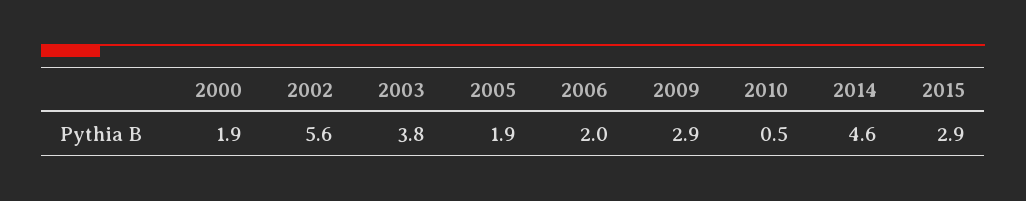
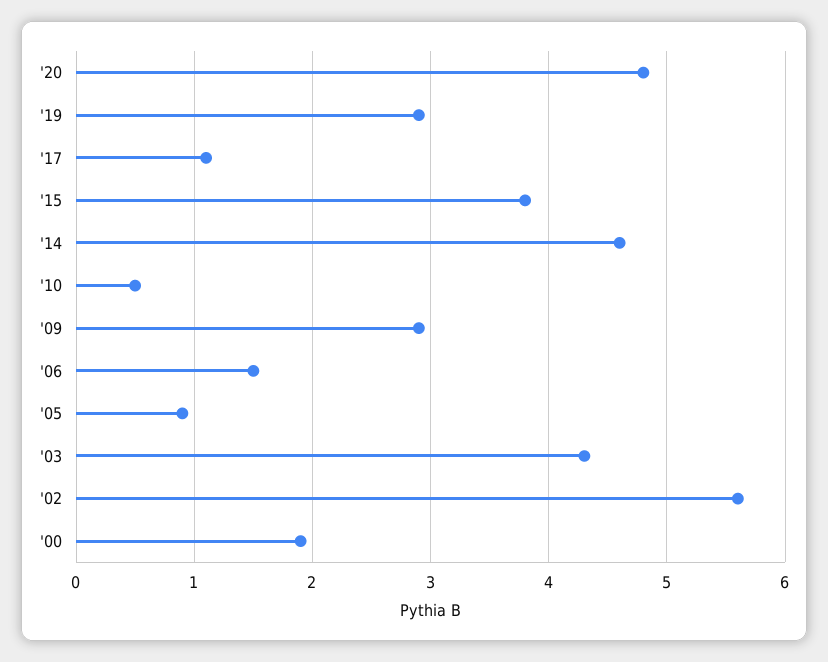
2003: 3.8 -> 4.3
2005: 1.9 -> 0.9
2006: 2 -> 1.5
2015: 2.9 -> 3.8
'20: none -> 4.8
'19: none -> 2.9
'17: none -> 1.1

